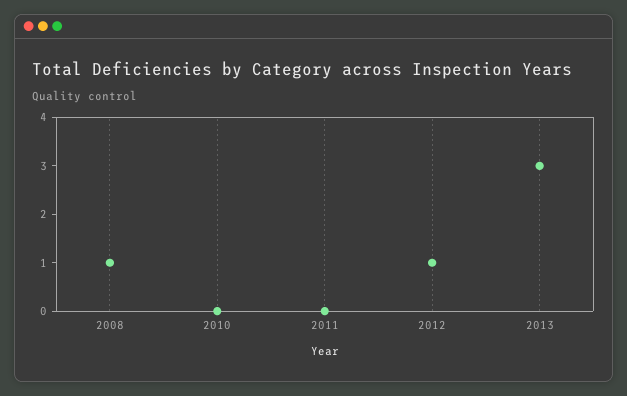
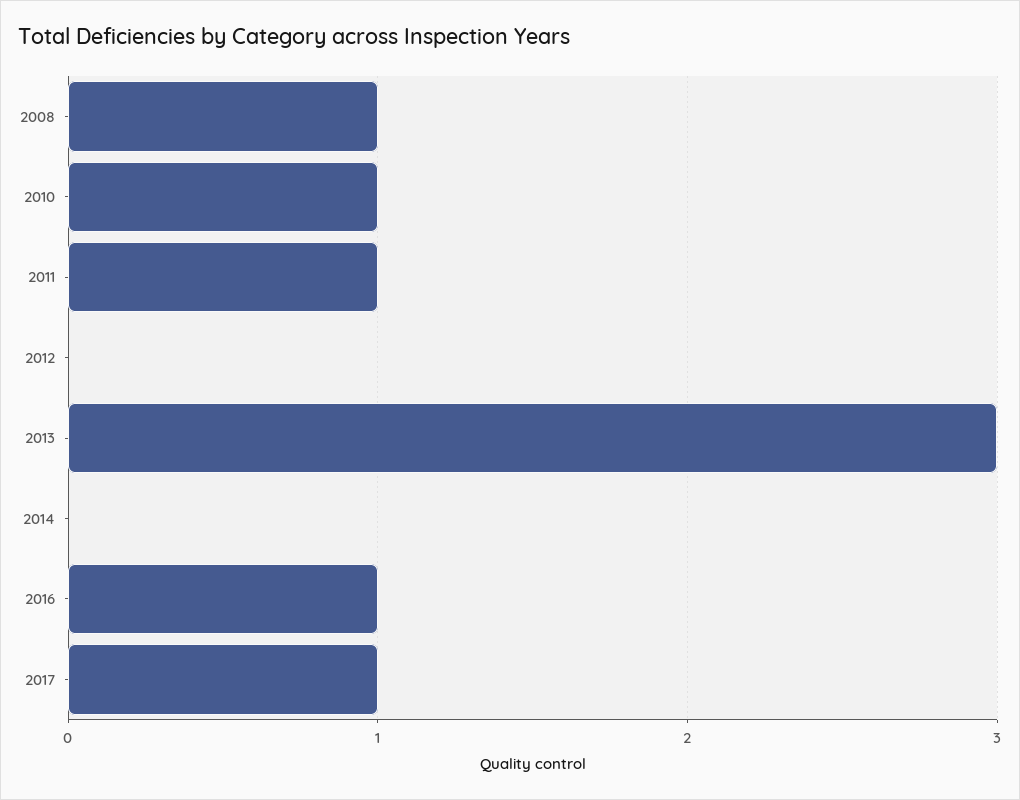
2010: 0 -> 1
2011: 0 -> 1
2012: 1 -> 0
2014: none -> 0
2016: none -> 1
2017: none -> 1

